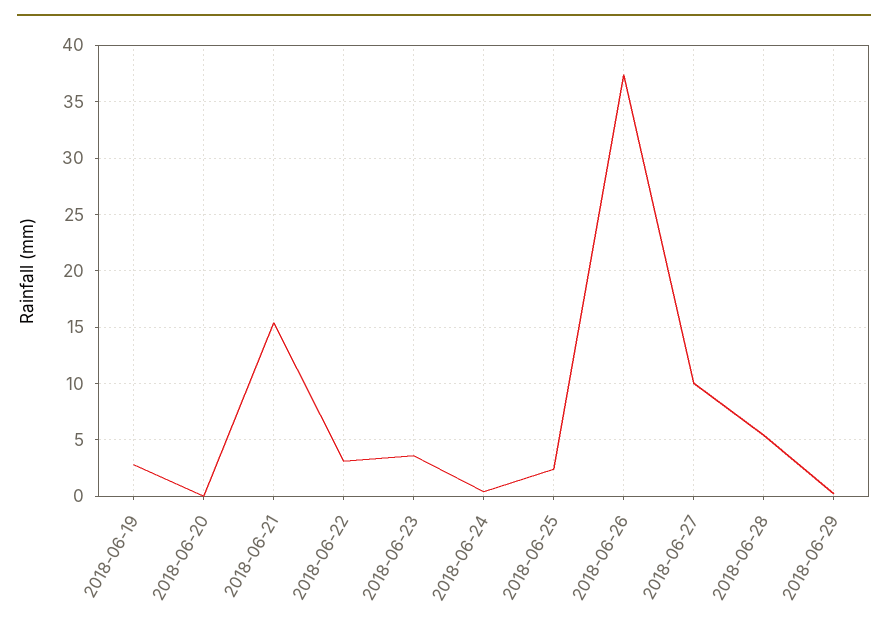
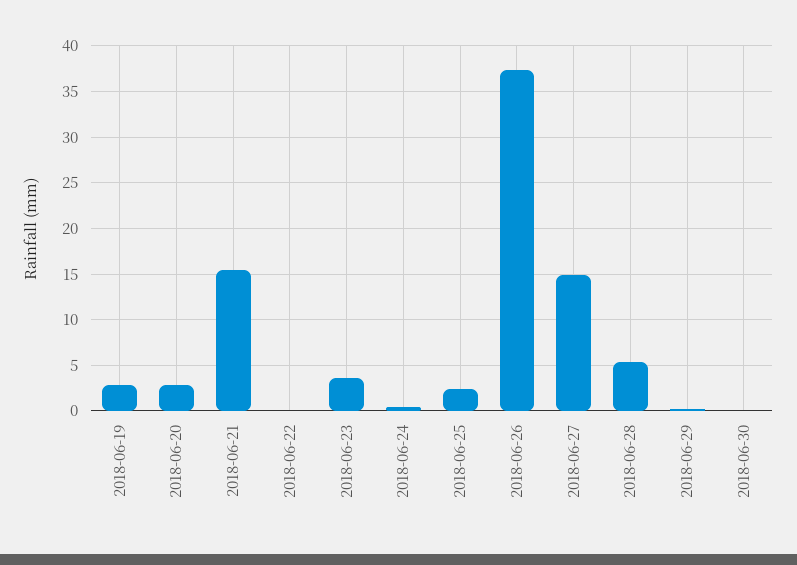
2018-06-20: 0 -> 3
2018-06-22: 3 -> 0
2018-06-27: 10 -> 15
2018-06-30: none -> 0

